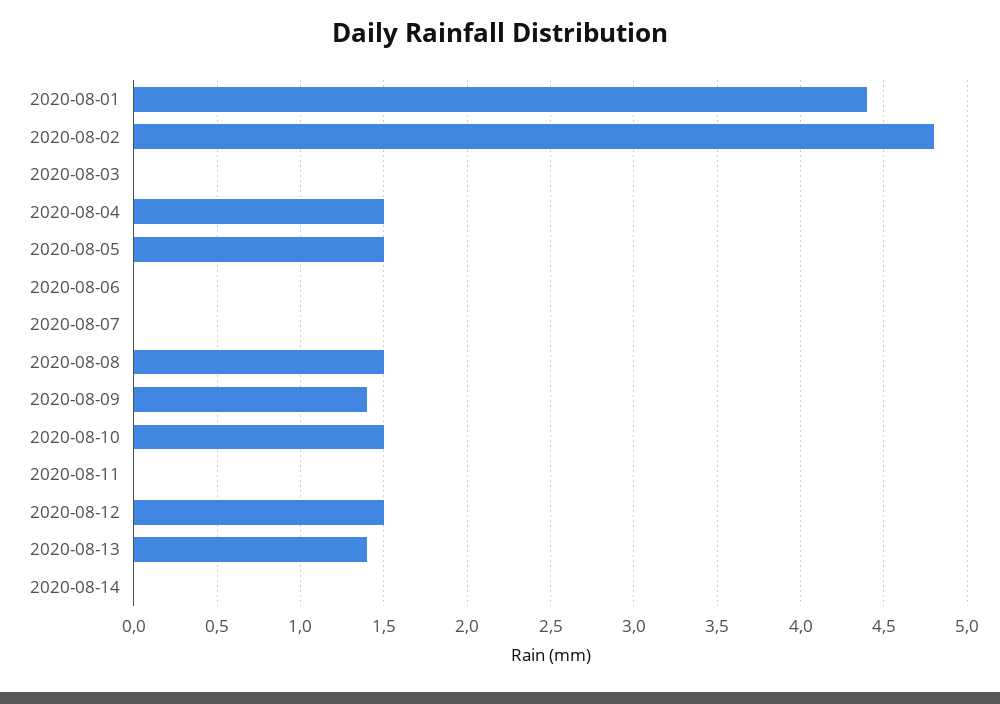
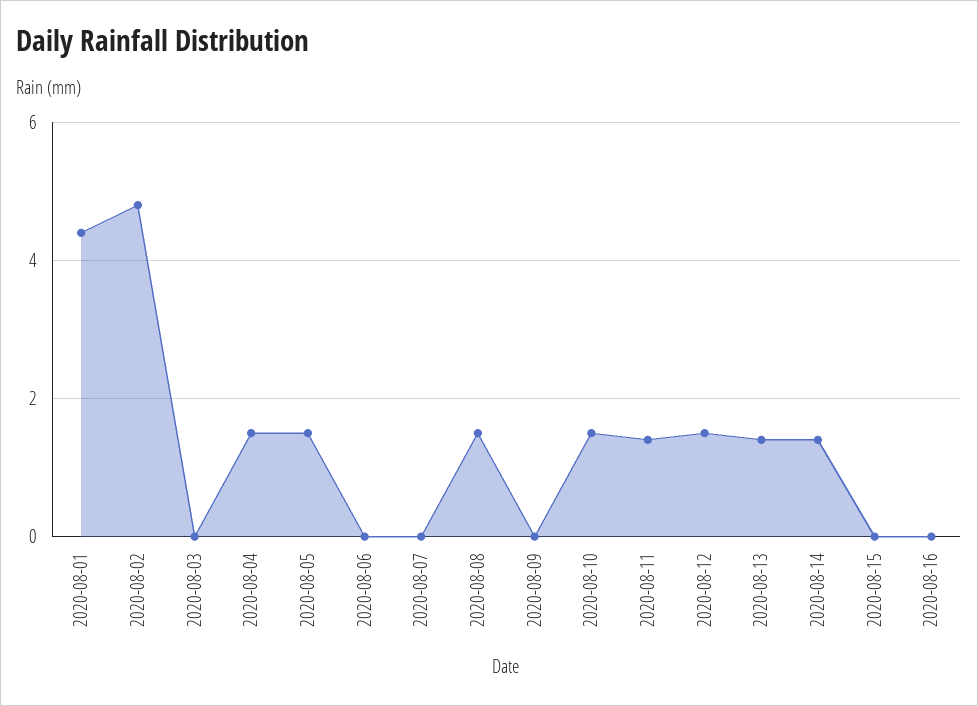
2020-08-09: 1.4 -> 0
2020-08-11: 0 -> 1.5
2020-08-14: 0 -> 1.5
2020-08-15: none -> 0
2020-08-16: none -> 0

